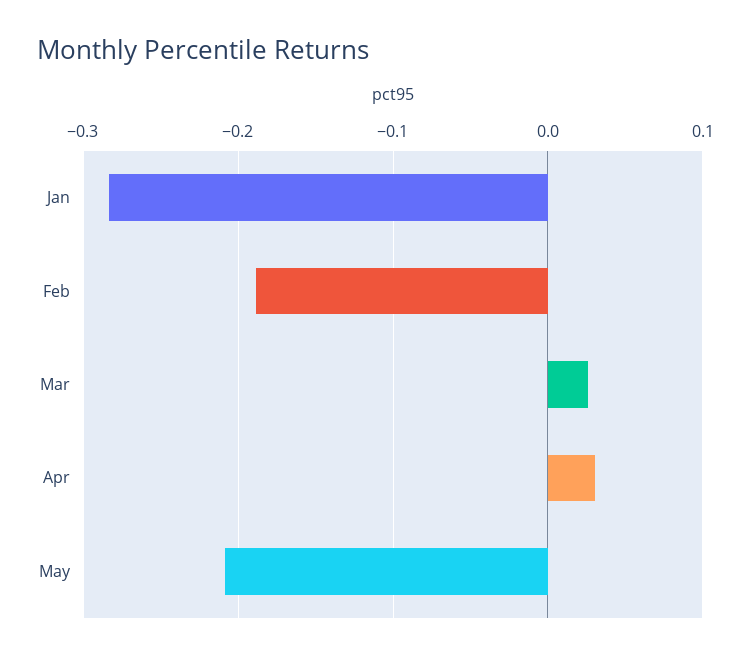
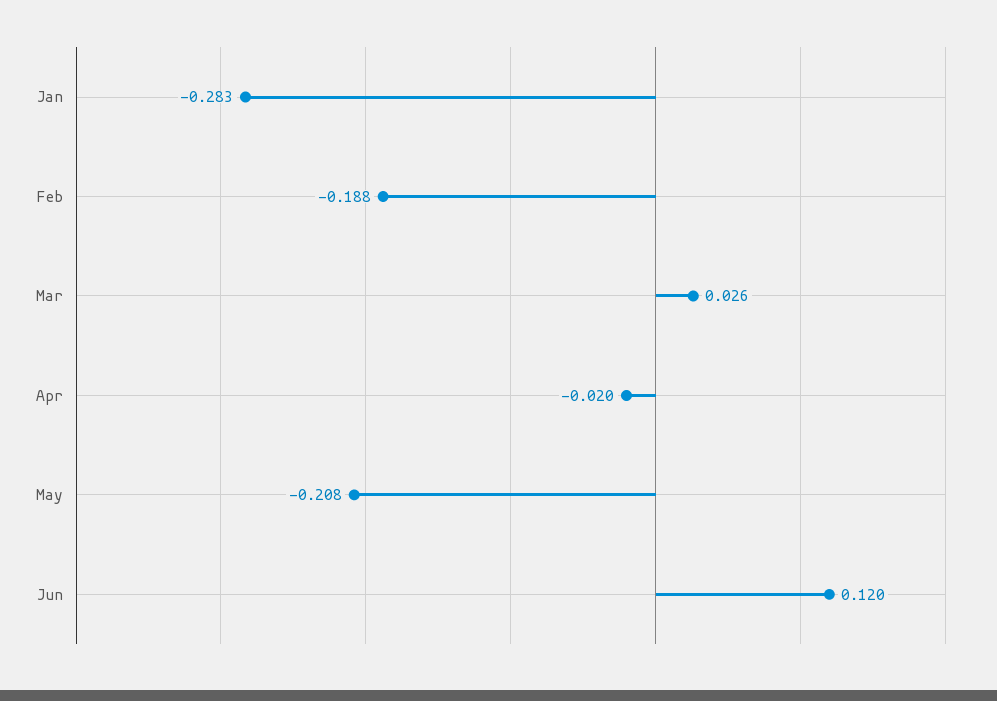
Apr: 0.03 -> -0.02
Jun: none -> 0.12

